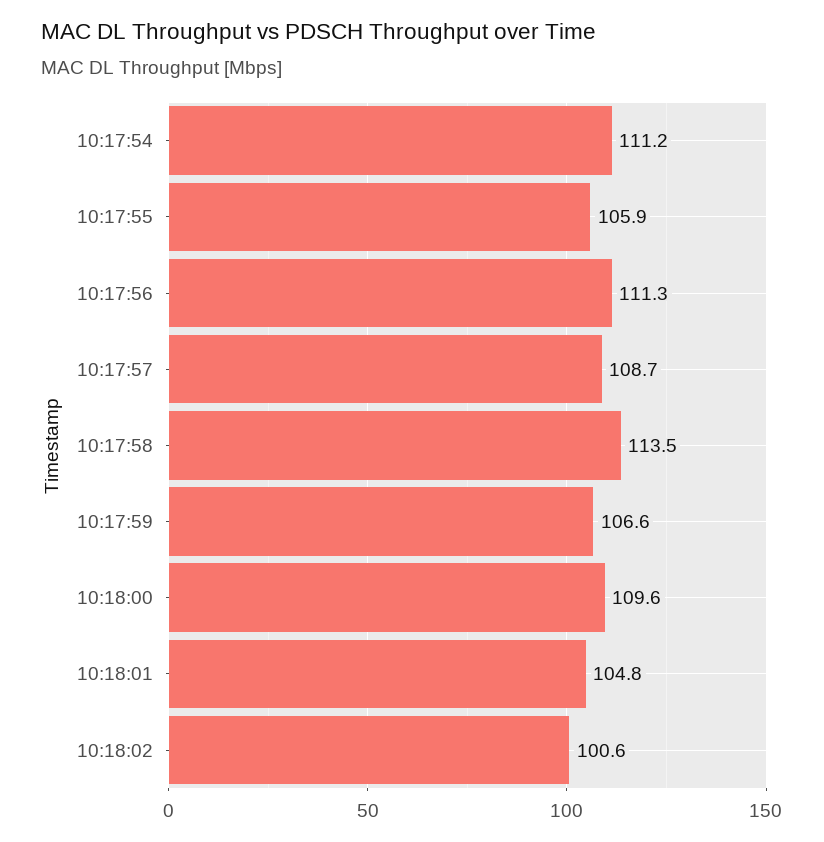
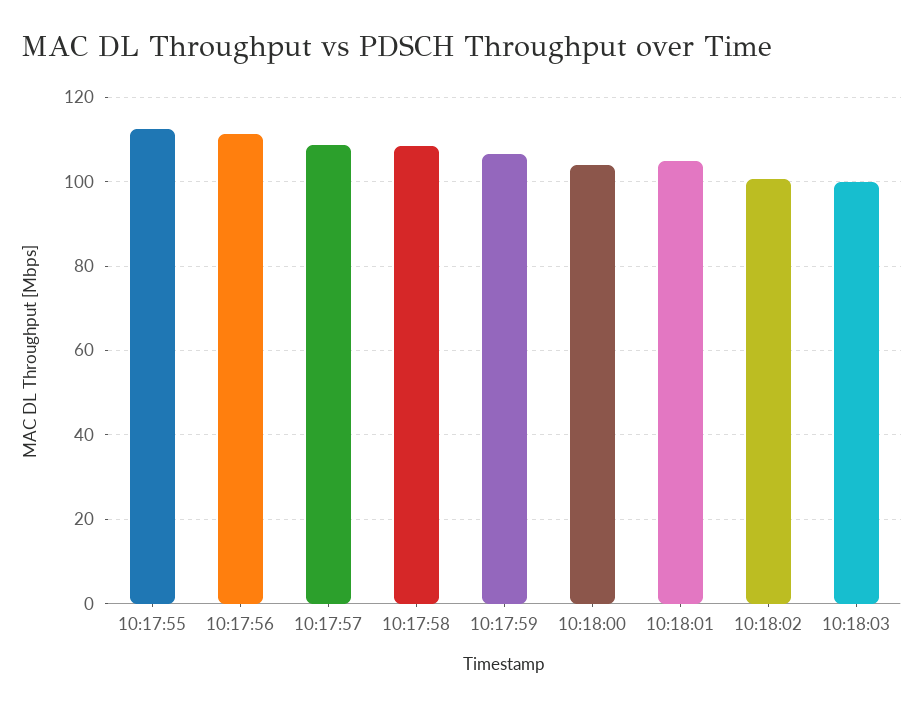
10:17:54: 111.2 -> none
10:17:55: 105.9 -> 112
10:17:58: 113.5 -> 108
10:18:00: 109.6 -> 104
10:18:03: none -> 100

